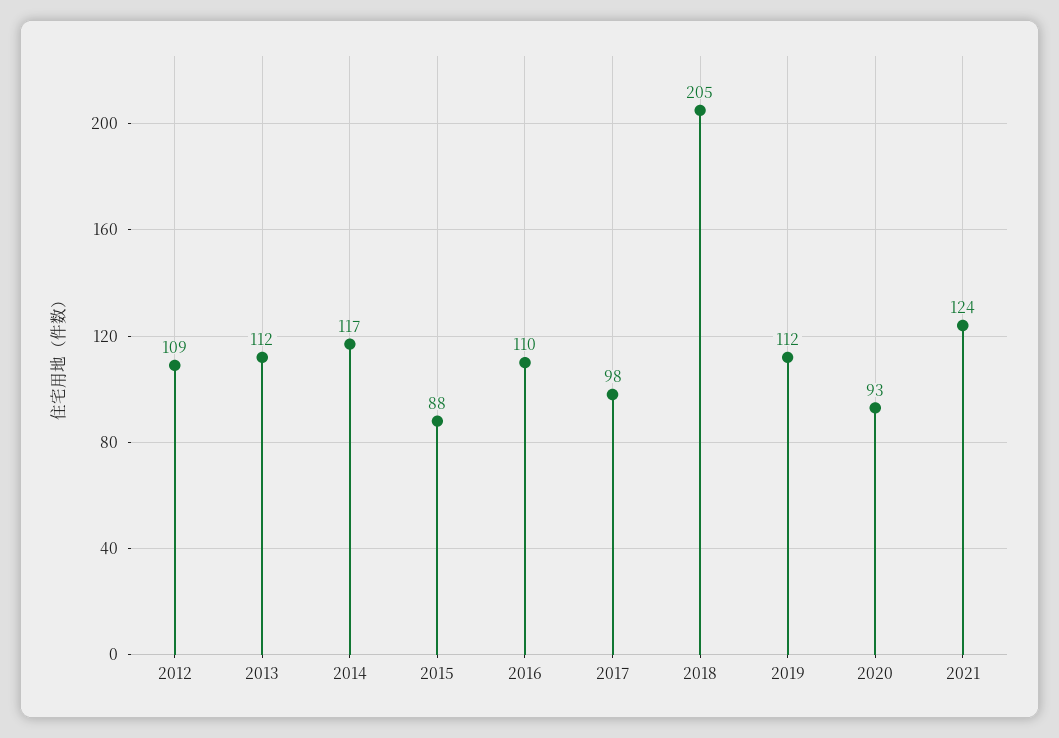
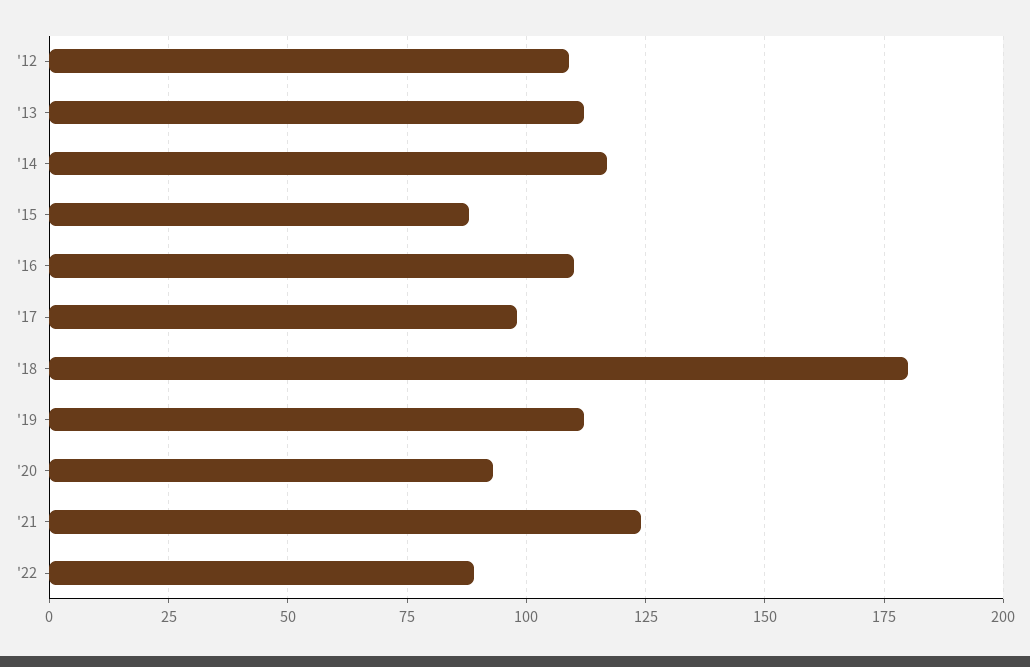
2018: 205 -> 180
'22: none -> 90

